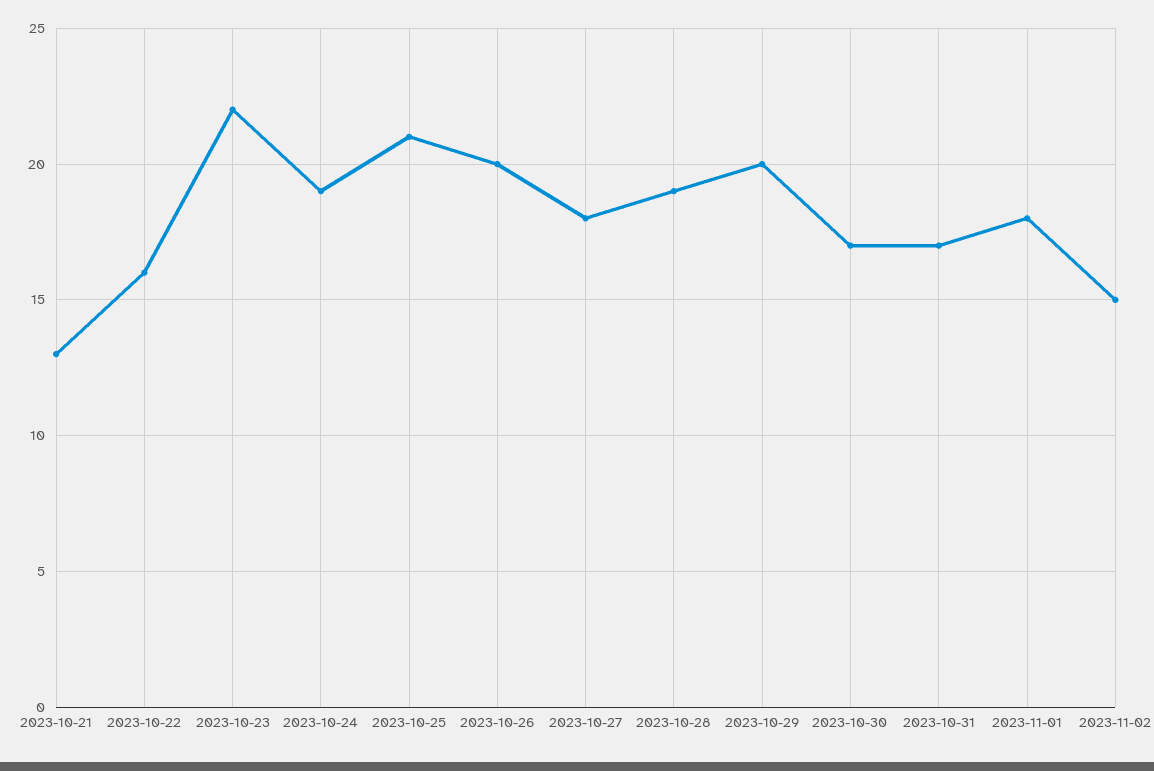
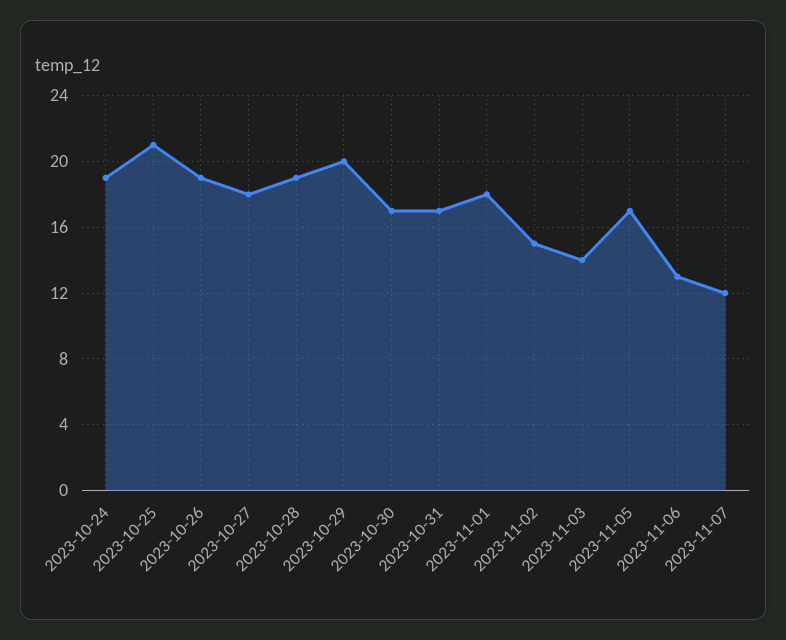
2023-10-21: 13 -> none
2023-10-22: 16 -> none
2023-10-23: 22 -> none
2023-10-26: 20 -> 19
2023-11-03: none -> 14
2023-11-05: none -> 17
2023-11-06: none -> 13
2023-11-07: none -> 12

